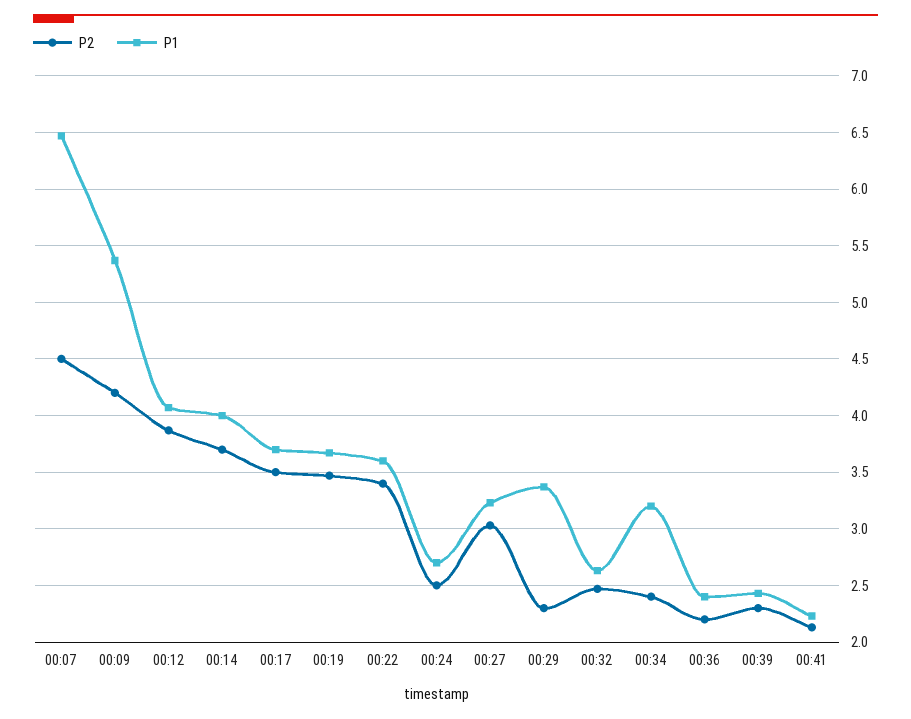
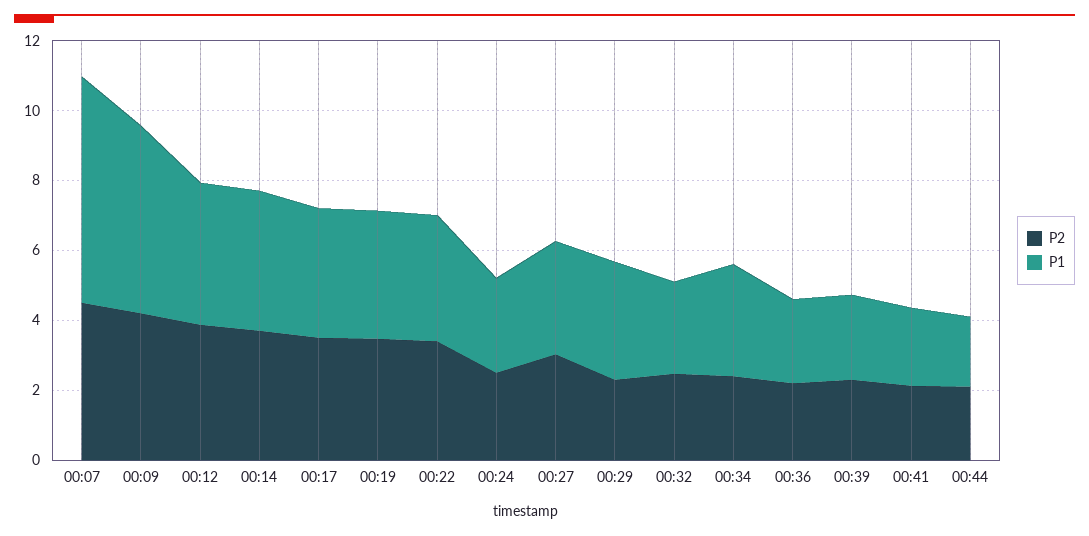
P2, 00:44: none -> 2
P1, 00:44: none -> 2

